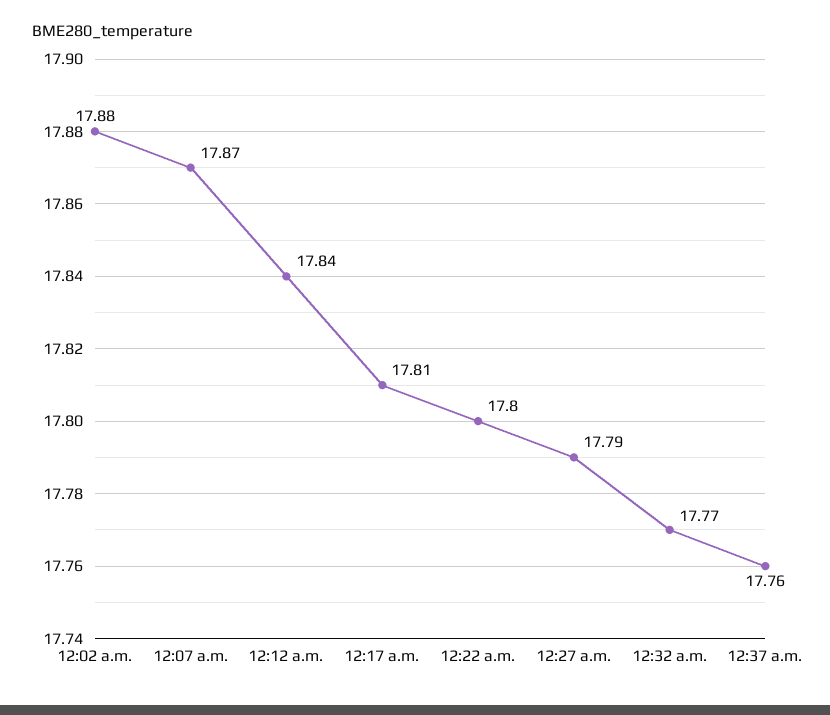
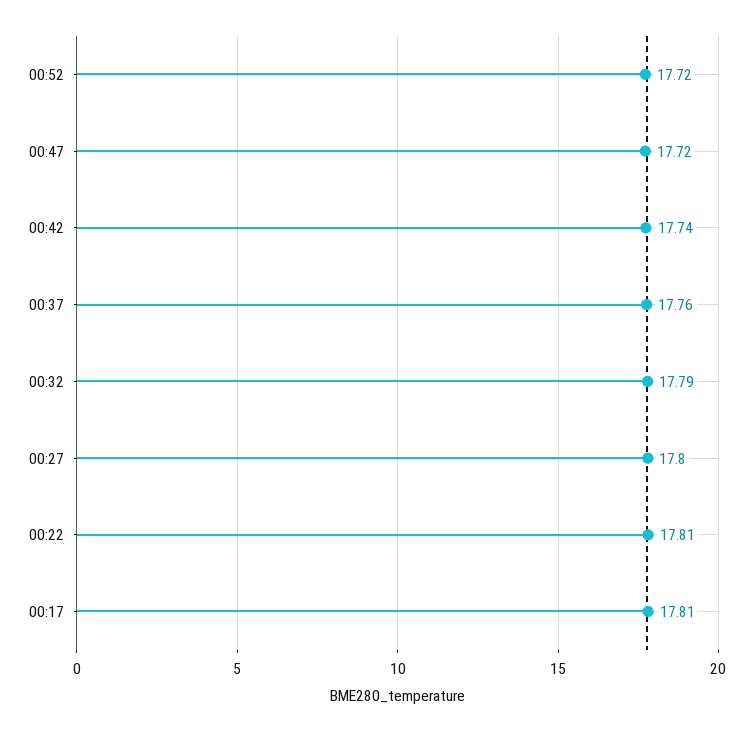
12:02 a.m.: 17.88 -> none
12:07 a.m.: 17.87 -> none
12:12 a.m.: 17.84 -> none
12:22 a.m.: 17.8 -> 17.81
12:27 a.m.: 17.79 -> 17.8
12:32 a.m.: 17.77 -> 17.79
00:52: none -> 17.72
00:47: none -> 17.72
00:42: none -> 17.74

